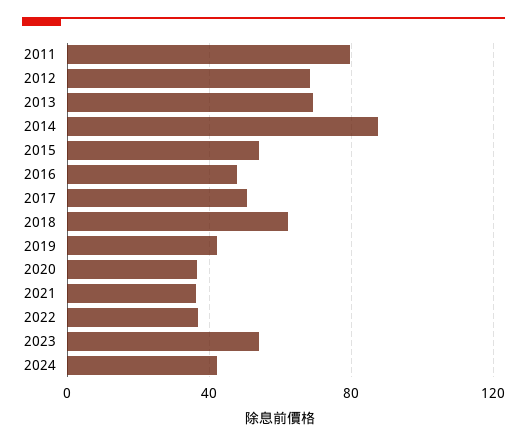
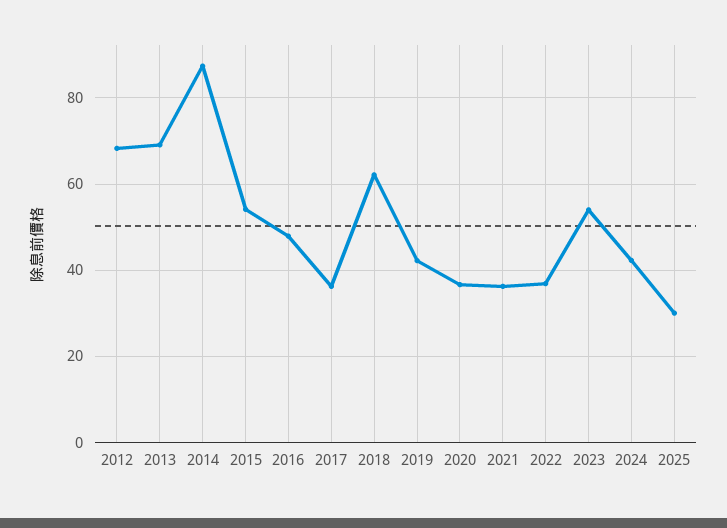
2011: 80 -> none
2017: 50 -> 36
2025: none -> 30

